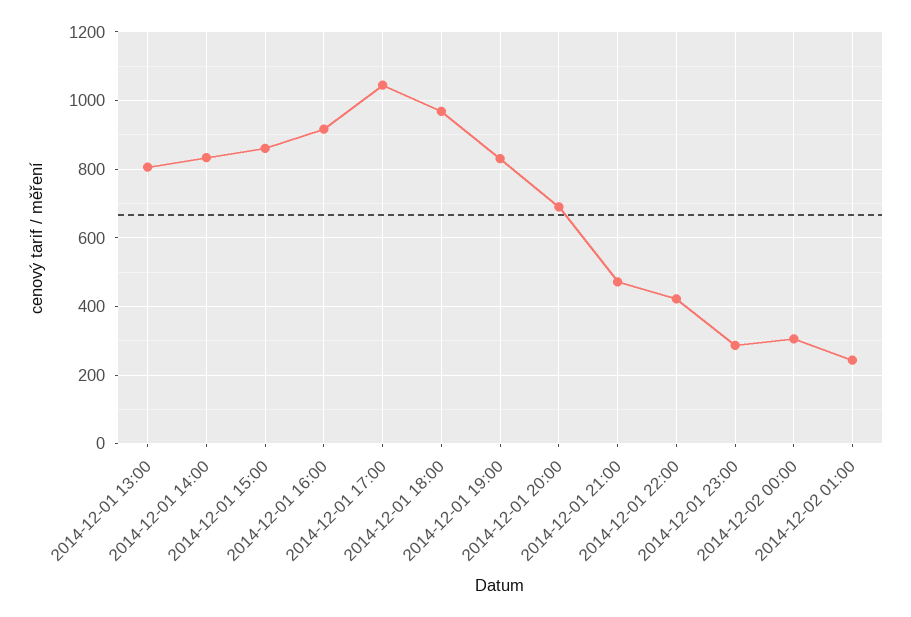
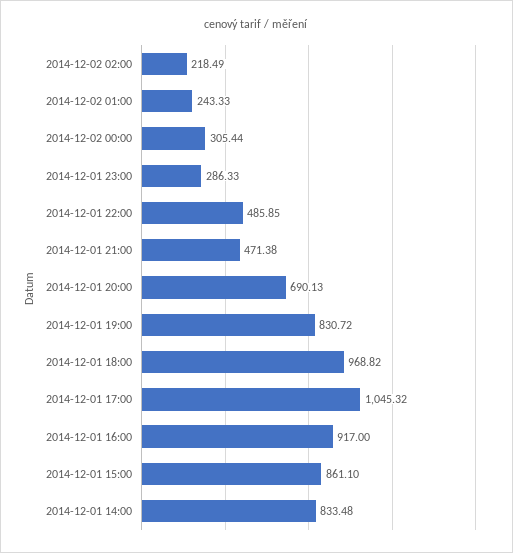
2014-12-01 13:00: 800 -> none
2014-12-01 22:00: 420 -> 485.85
2014-12-02 02:00: none -> 218.49

